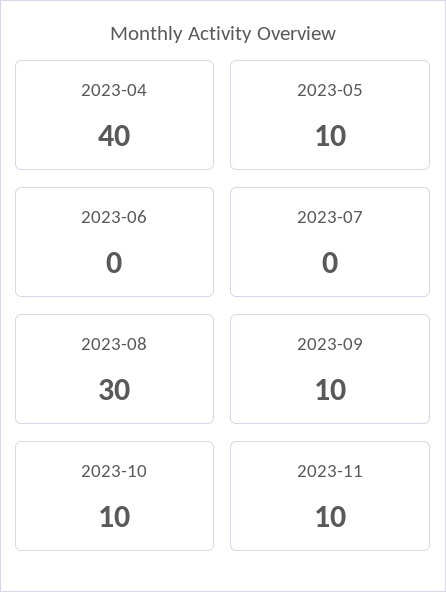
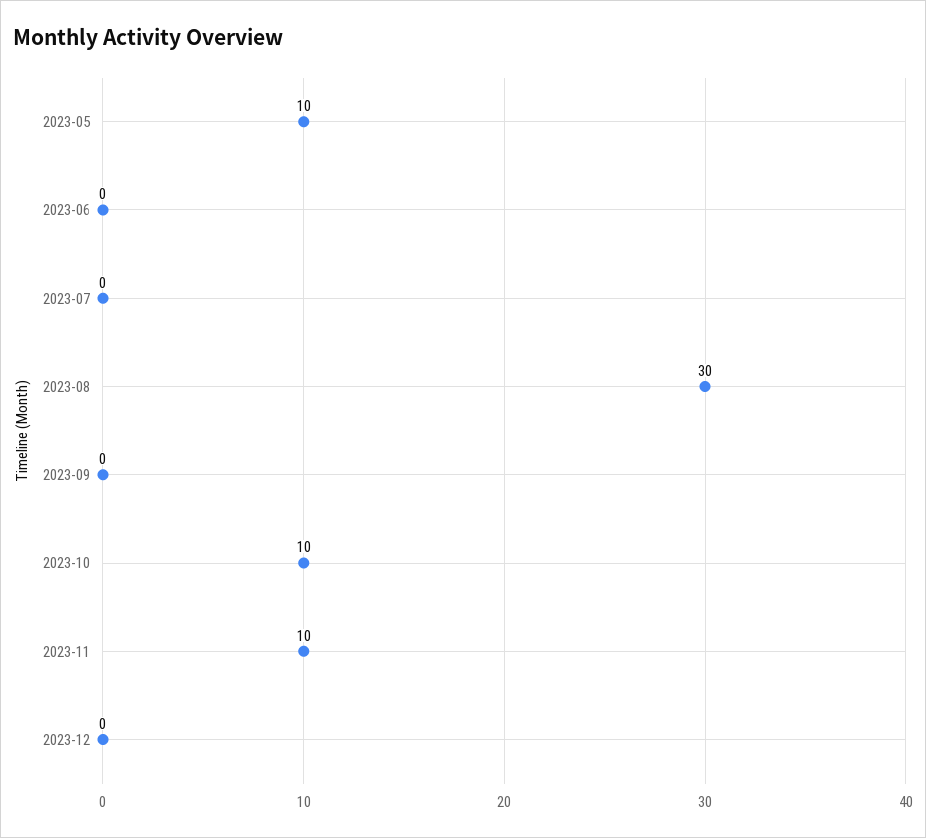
2023-04: 40 -> none
2023-09: 10 -> 0
2023-12: none -> 0

